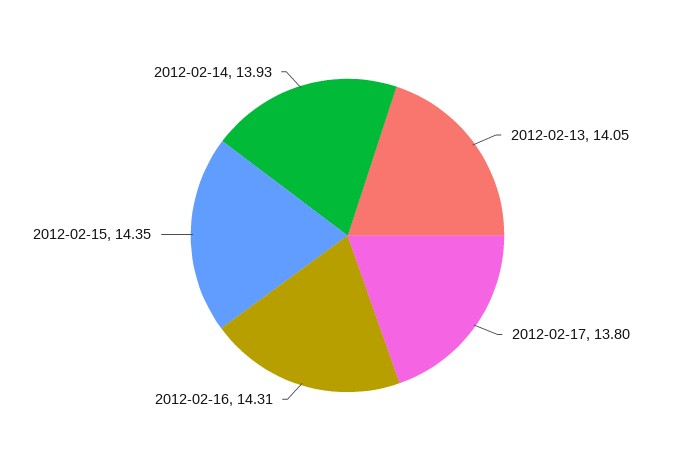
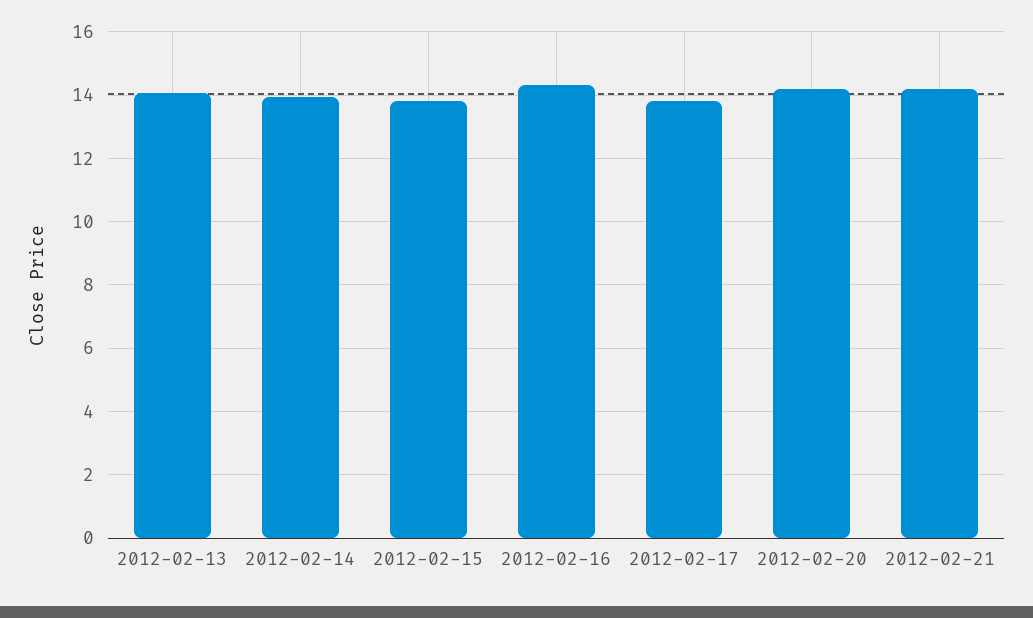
2012-02-15: 14.35 -> 13.8
2012-02-20: none -> 14.2
2012-02-21: none -> 14.2

